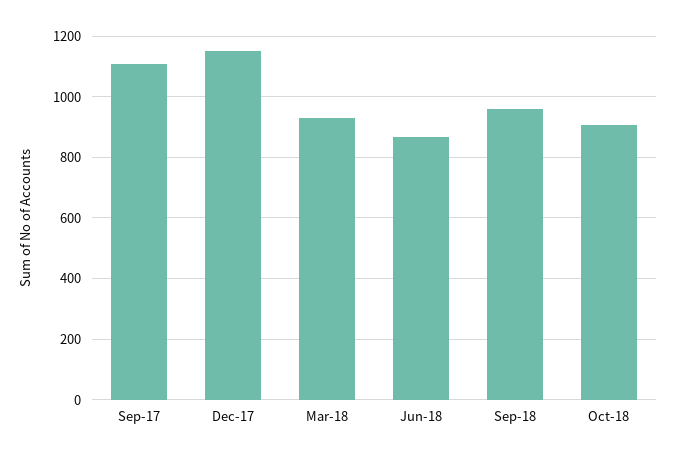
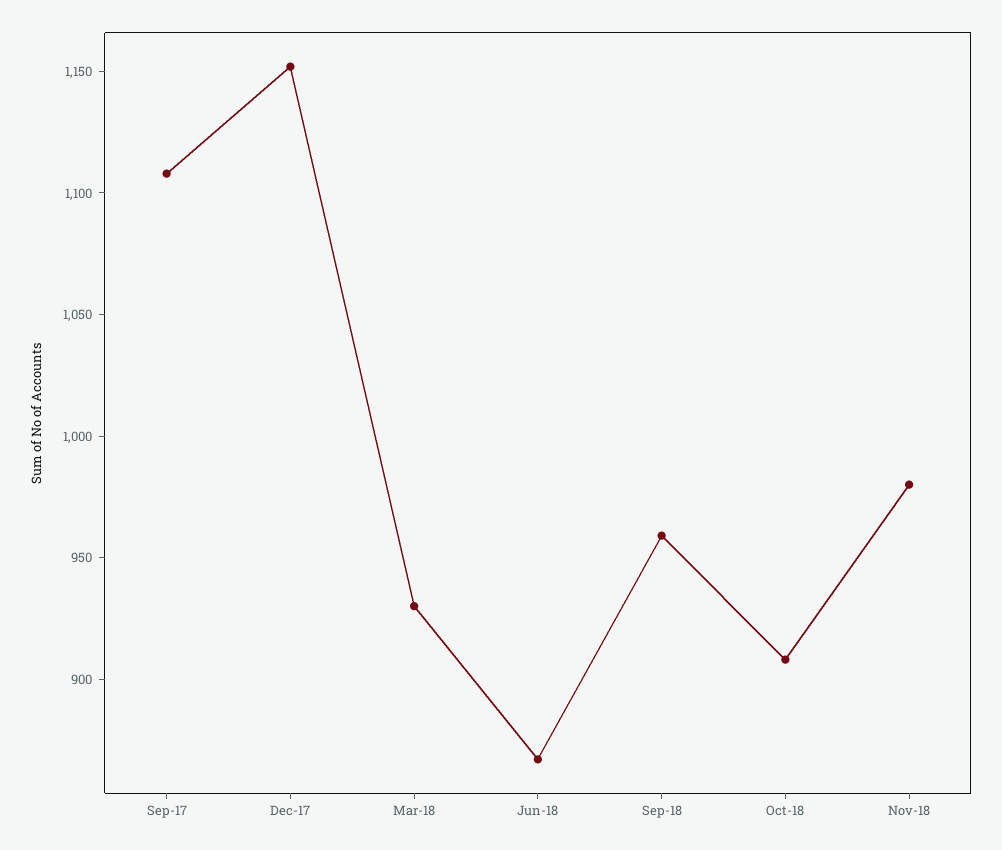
Nov-18: none -> 980

